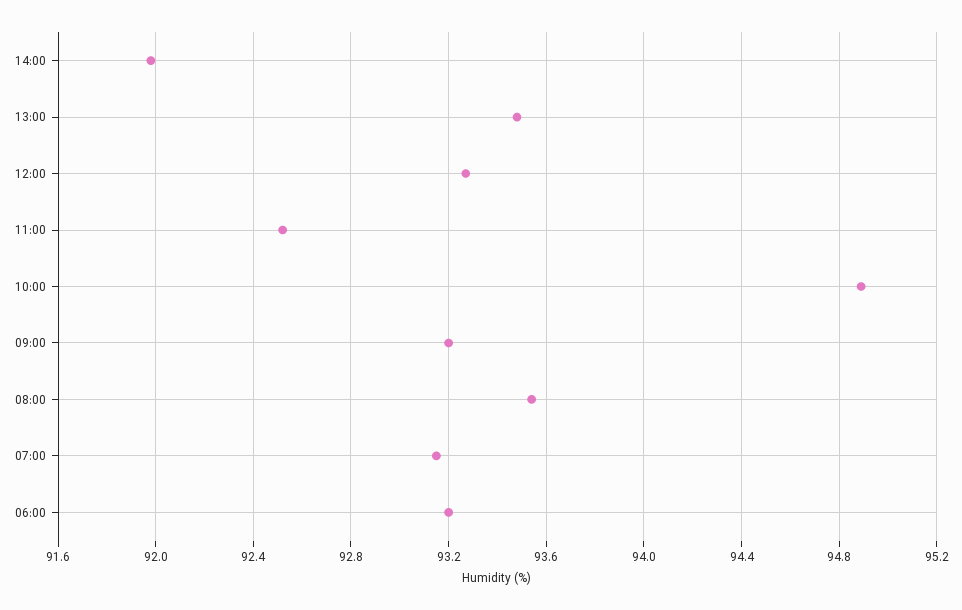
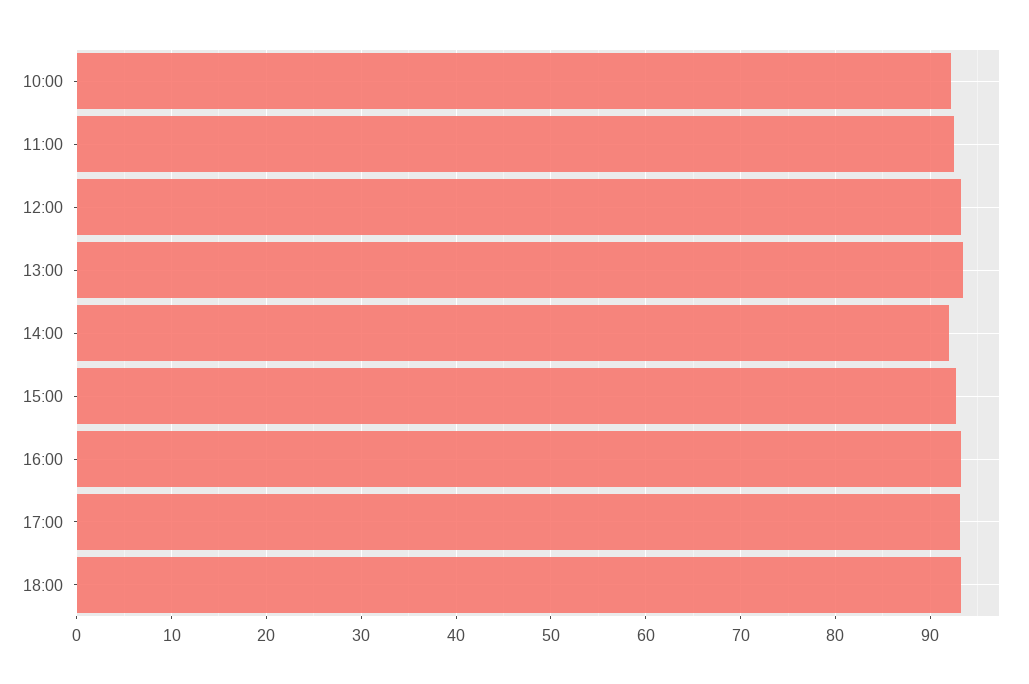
10:00: 94.9 -> 92
09:00: 93.2 -> none
08:00: 93.55 -> none
07:00: 93.15 -> none
06:00: 93.2 -> none
15:00: none -> 93
16:00: none -> 93
17:00: none -> 93
18:00: none -> 93

